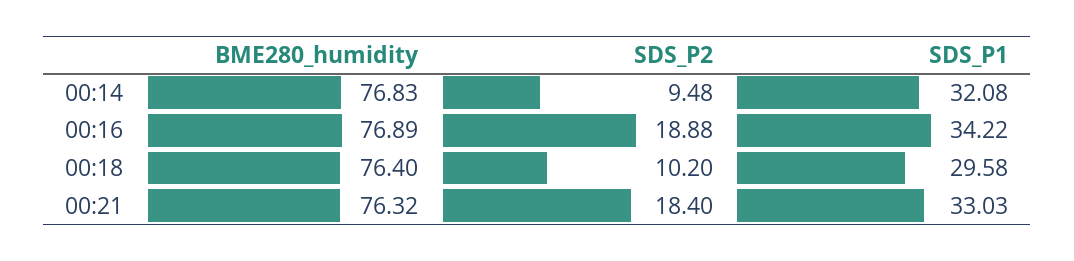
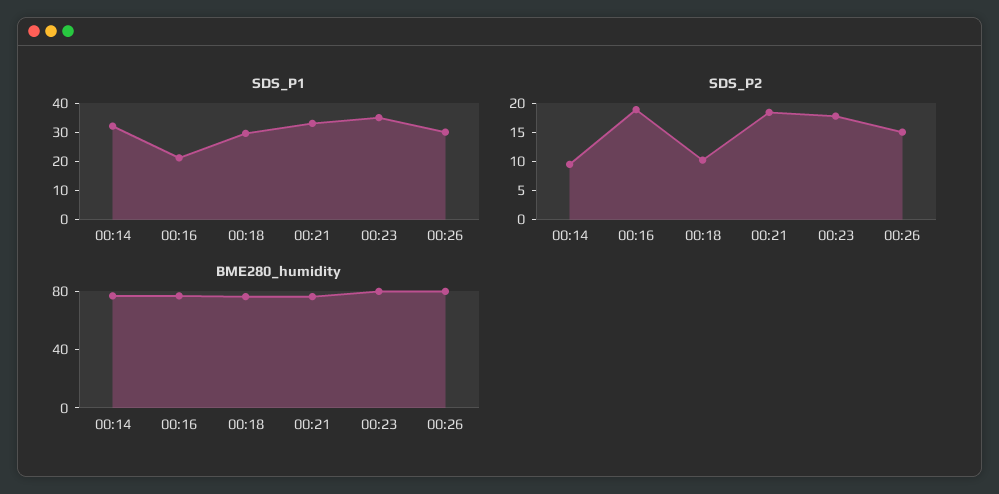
SDS_P1, 00:16: 34.22 -> 20
SDS_P1, 00:23: none -> 35
SDS_P1, 00:26: none -> 30
SDS_P2, 00:23: none -> 17.5
SDS_P2, 00:26: none -> 15
BME280_humidity, 00:23: none -> 80
BME280_humidity, 00:26: none -> 80

